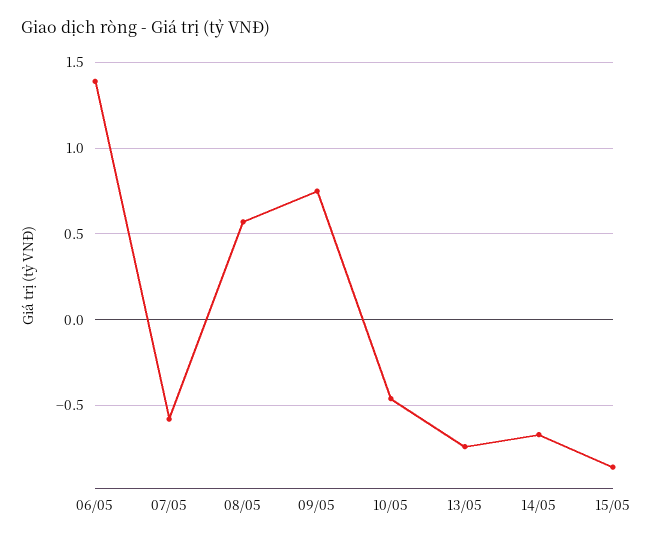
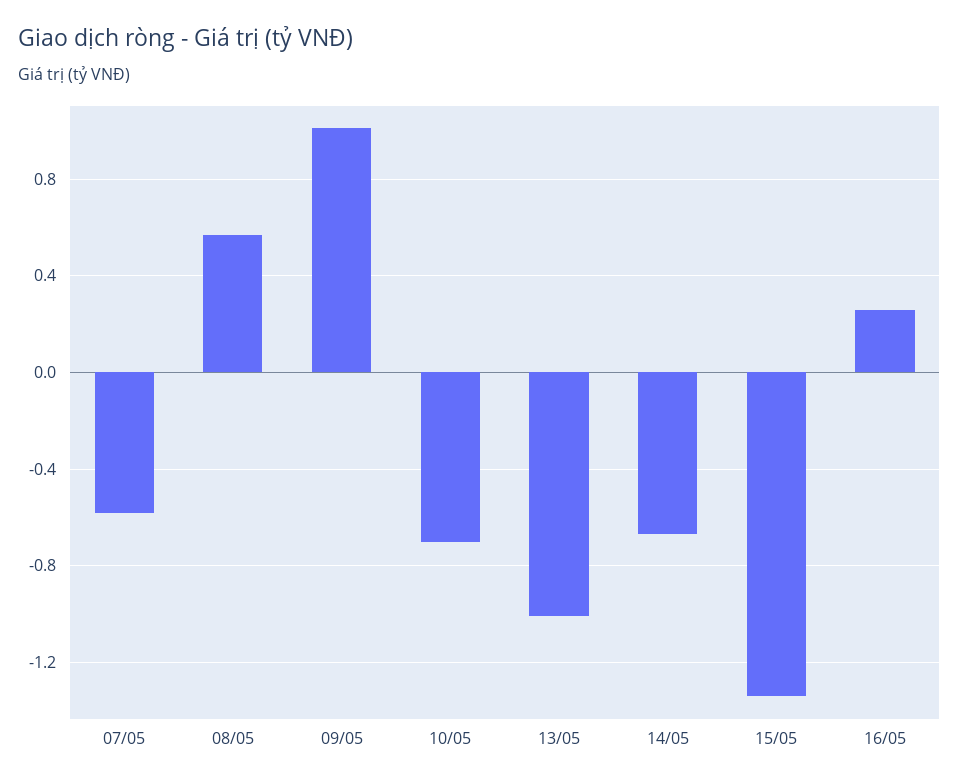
06/05: 1.4 -> none
09/05: 0.75 -> 1
10/05: -0.45 -> -0.7
13/05: -0.75 -> -1
15/05: -0.85 -> -1.35
16/05: none -> 0.25

